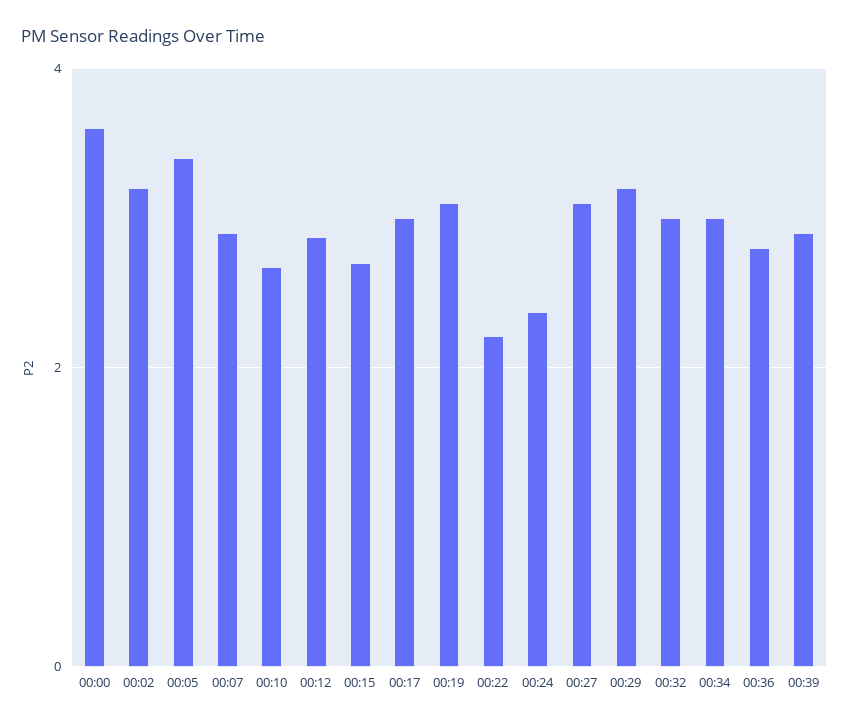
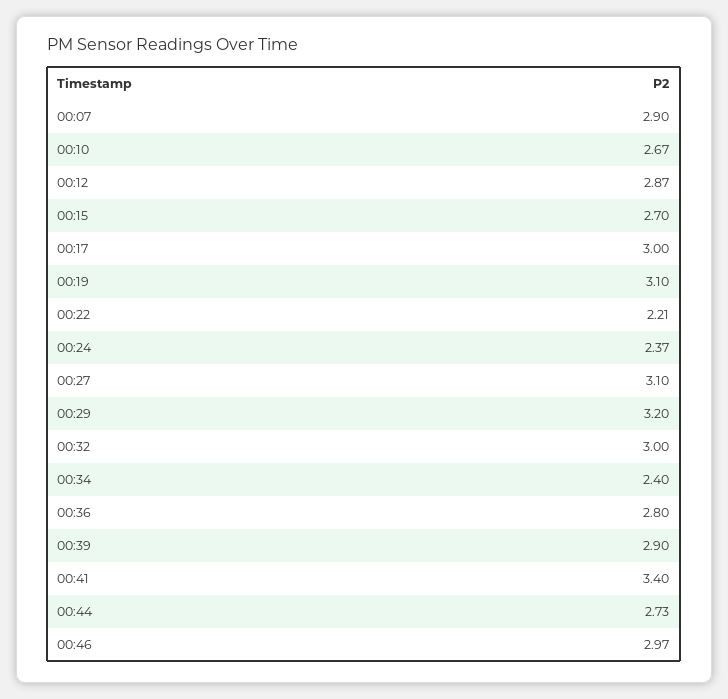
00:00: 3.6 -> none
00:02: 3.2 -> none
00:05: 3.4 -> none
00:34: 3 -> 2.4
00:41: none -> 3.4
00:44: none -> 2.73
00:46: none -> 2.97

